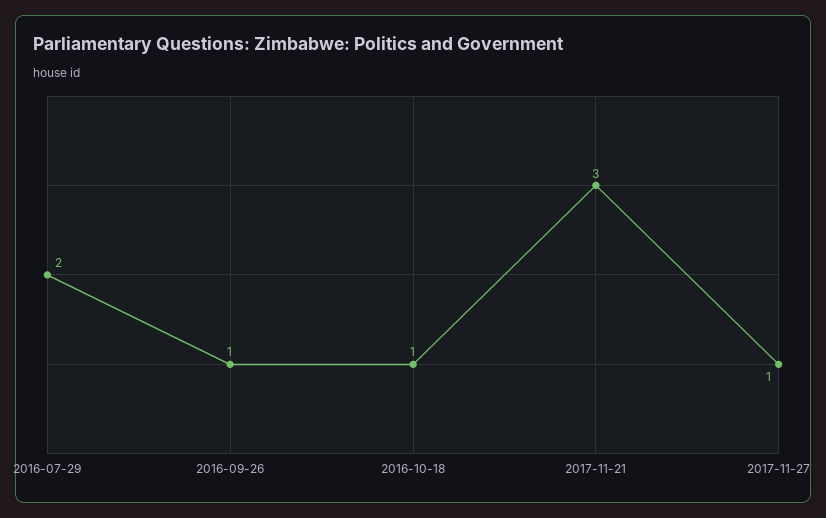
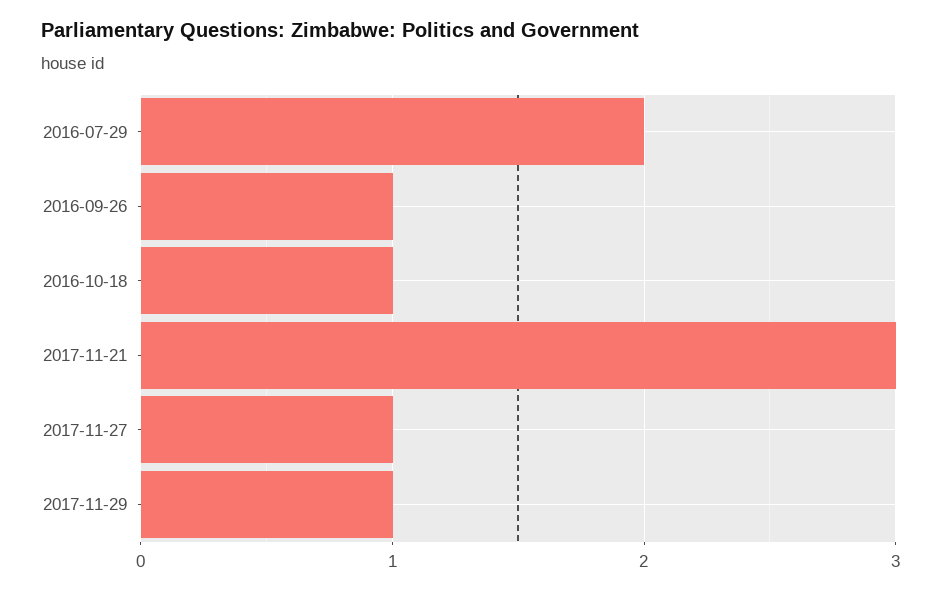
2017-11-29: none -> 1

